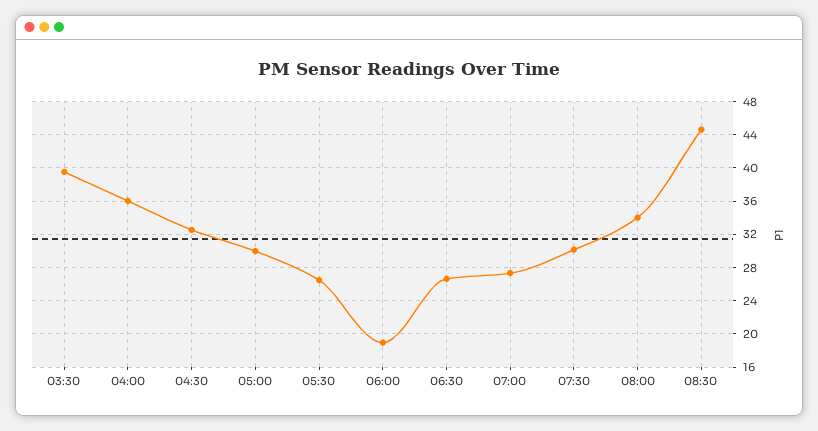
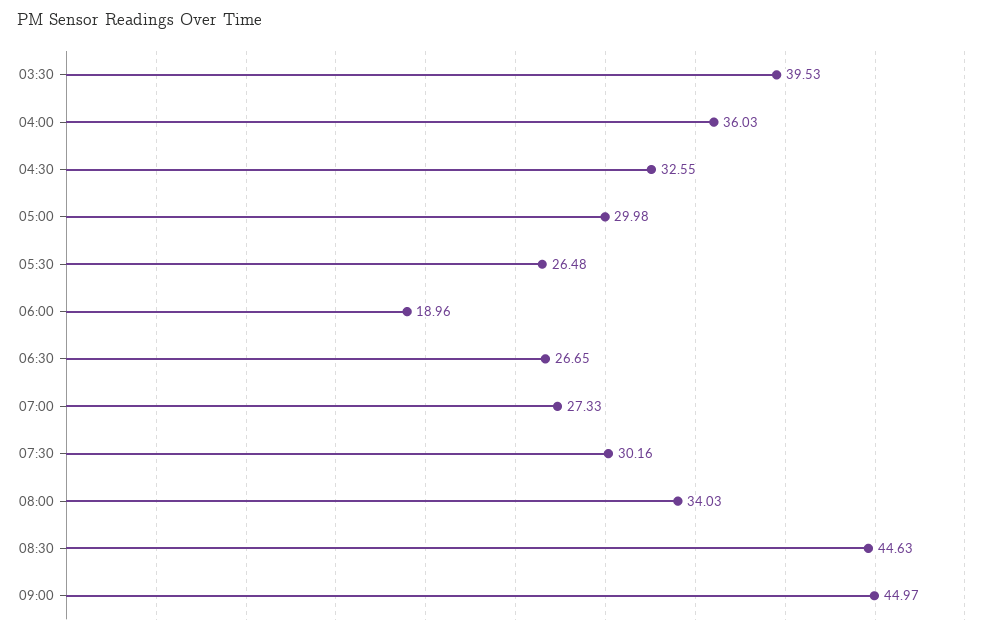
09:00: none -> 44.97

